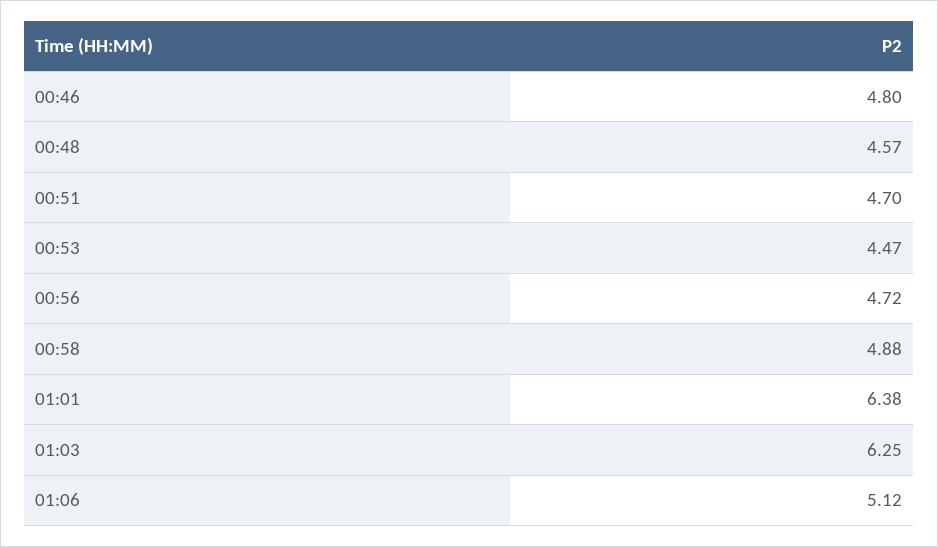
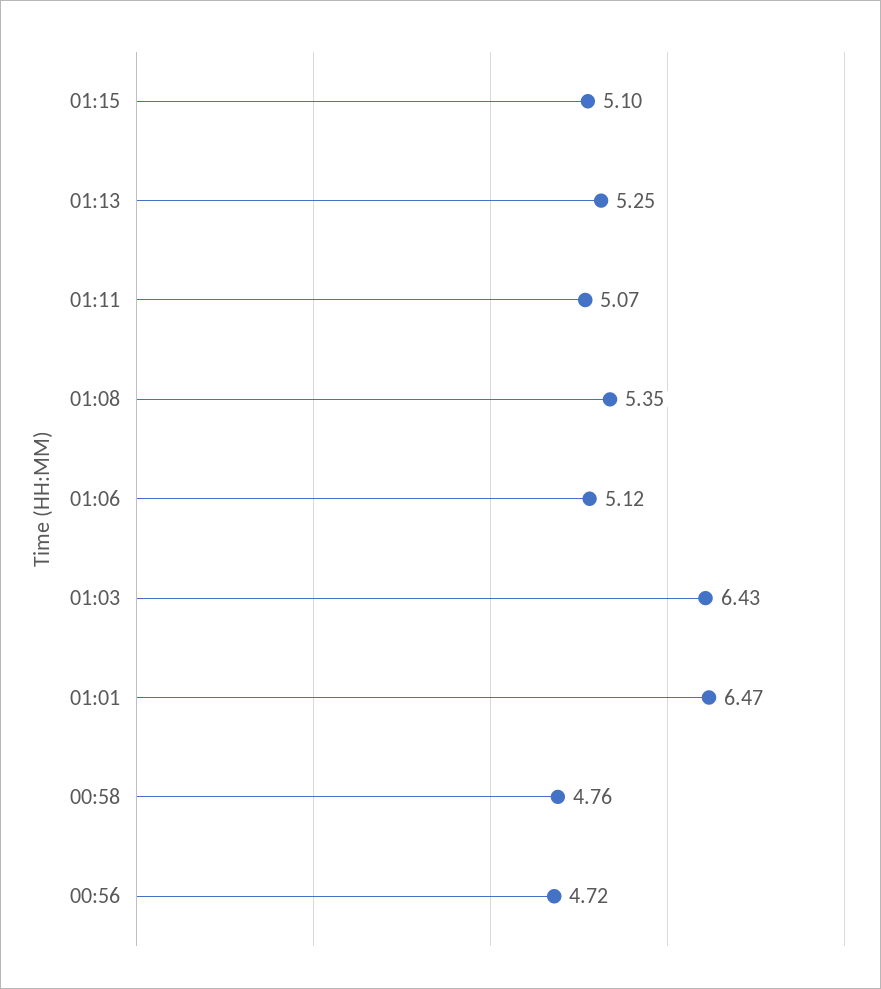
00:46: 4.8 -> none
00:48: 4.57 -> none
00:51: 4.7 -> none
00:53: 4.47 -> none
00:58: 4.88 -> 4.76
01:01: 6.38 -> 6.47
01:03: 6.25 -> 6.43
01:15: none -> 5.1
01:13: none -> 5.25
01:11: none -> 5.07
01:08: none -> 5.35

